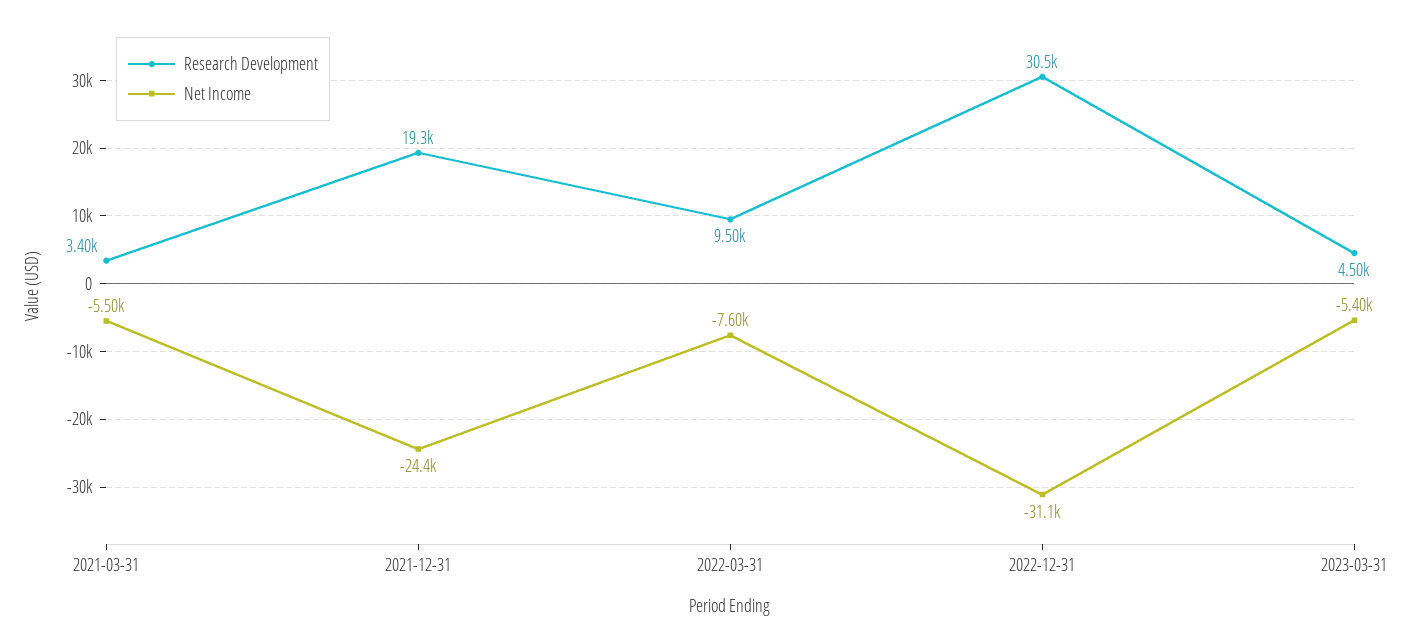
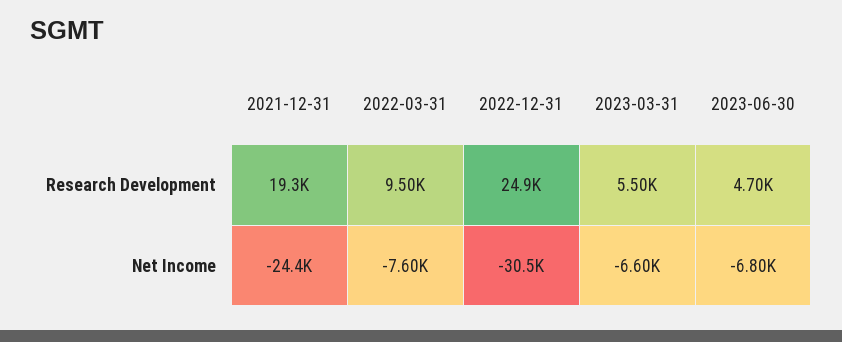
Research Development, 2021-03-31: 3400 -> none
Net Income, 2021-03-31: -5500 -> none
Research Development, 2022-12-31: 30500 -> 24900
Net Income, 2022-12-31: -31100 -> -30500
Research Development, 2023-03-31: 4500 -> 5500
Net Income, 2023-03-31: -5400 -> -6600
Research Development, 2023-06-30: none -> 4700
Net Income, 2023-06-30: none -> -6800

